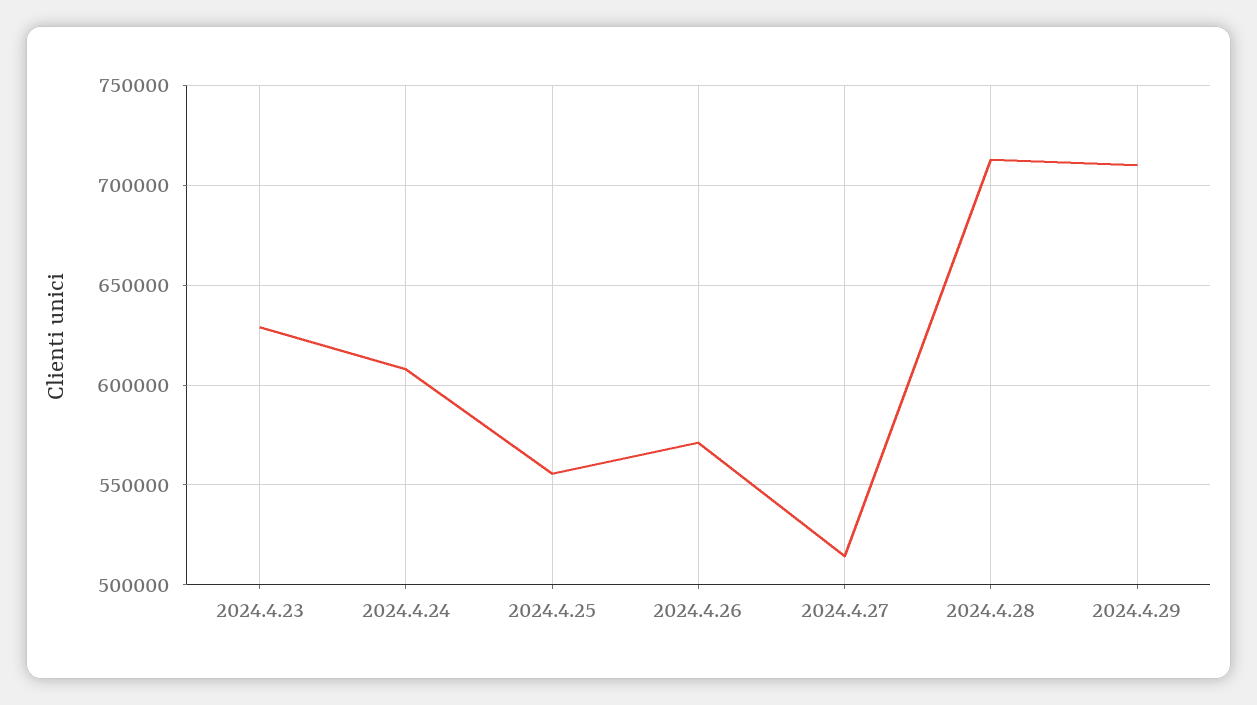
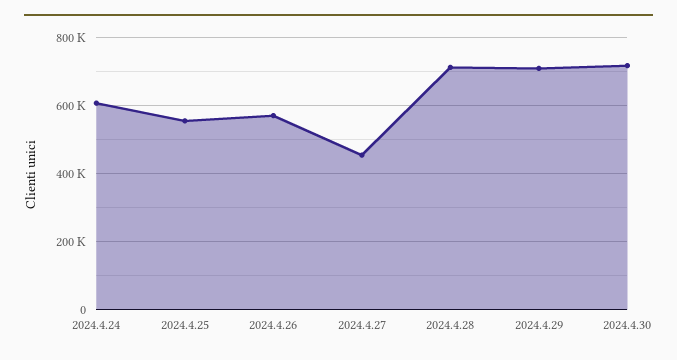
2024.4.23: 630000 -> none
2024.4.27: 515000 -> 460000
2024.4.30: none -> 720000

